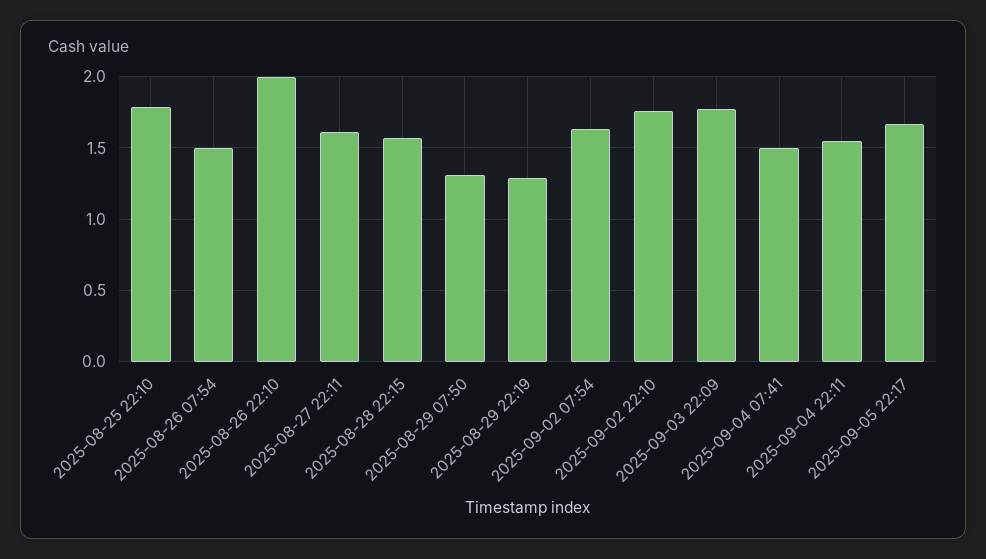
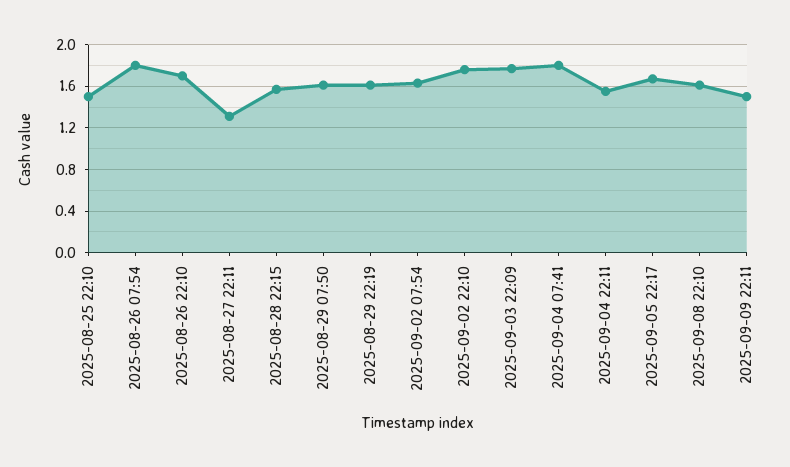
2025-08-25 22:10: 1.8 -> 1.5
2025-08-26 07:54: 1.5 -> 1.8
2025-08-26 22:10: 2 -> 1.7
2025-08-27 22:11: 1.6 -> 1.3
2025-08-29 07:50: 1.3 -> 1.6
2025-08-29 22:19: 1.3 -> 1.6
2025-09-04 07:41: 1.5 -> 1.8
2025-09-08 22:10: none -> 1.6
2025-09-09 22:11: none -> 1.5

